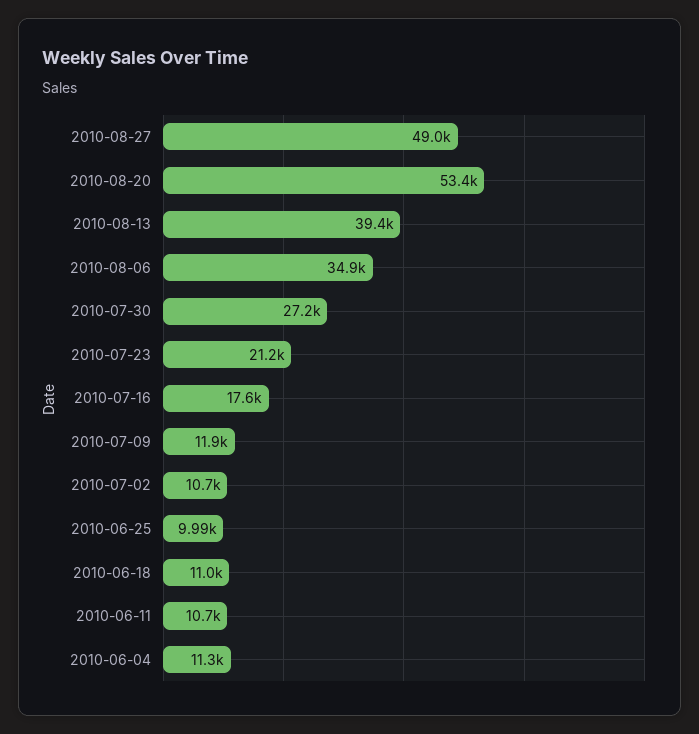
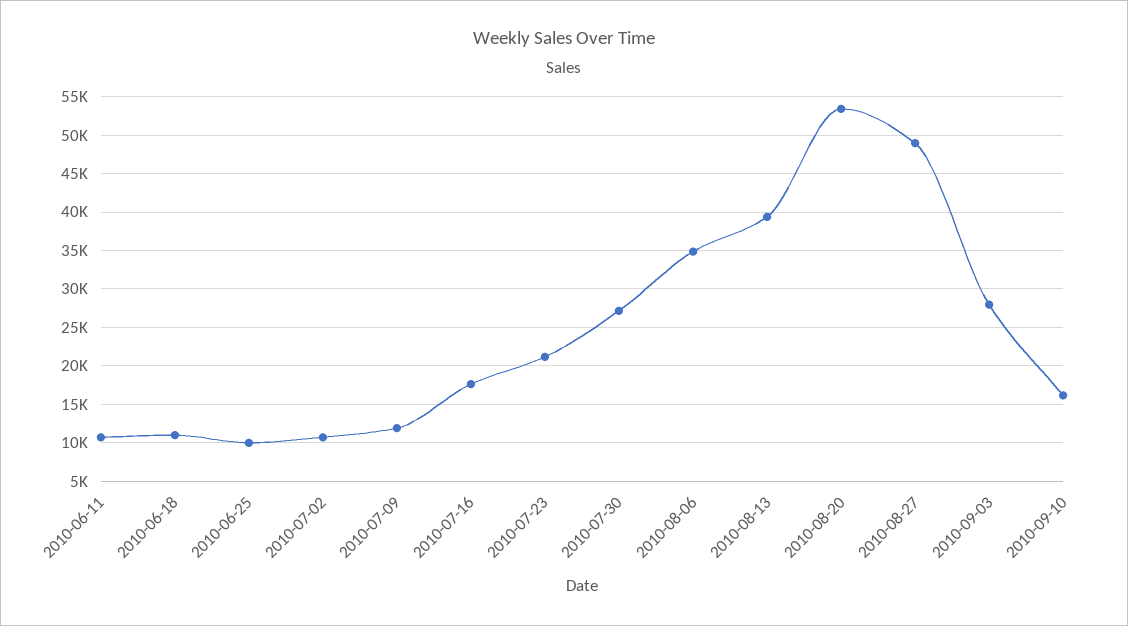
2010-06-04: 11300 -> none
2010-09-03: none -> 28000
2010-09-10: none -> 16000

